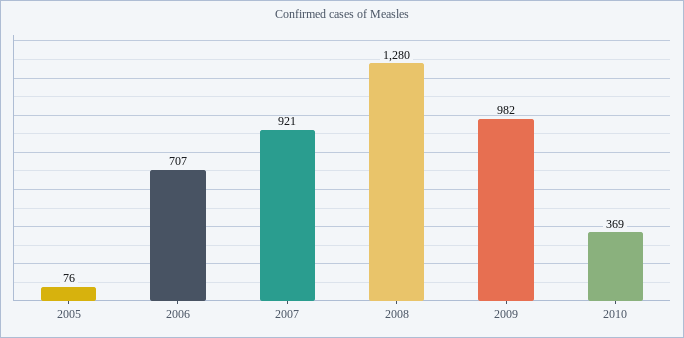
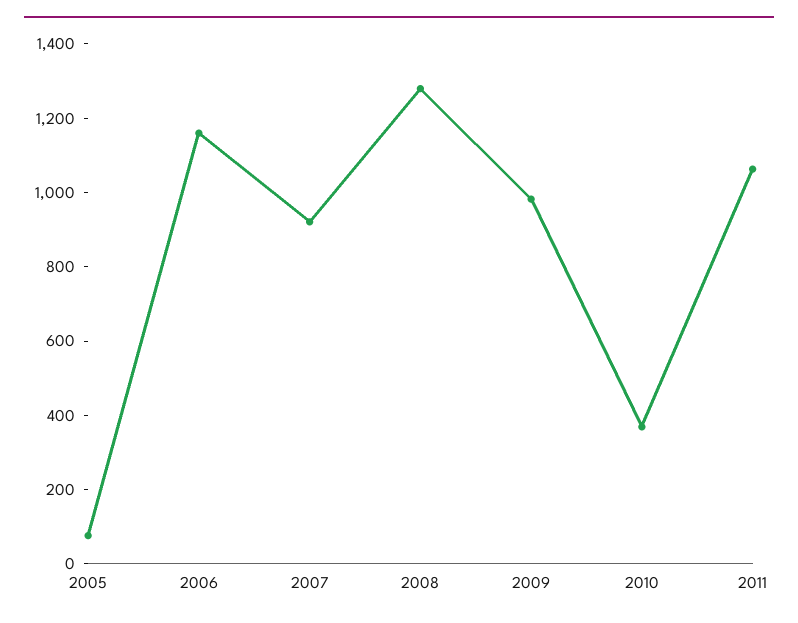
2006: 707 -> 1150
2011: none -> 1050

